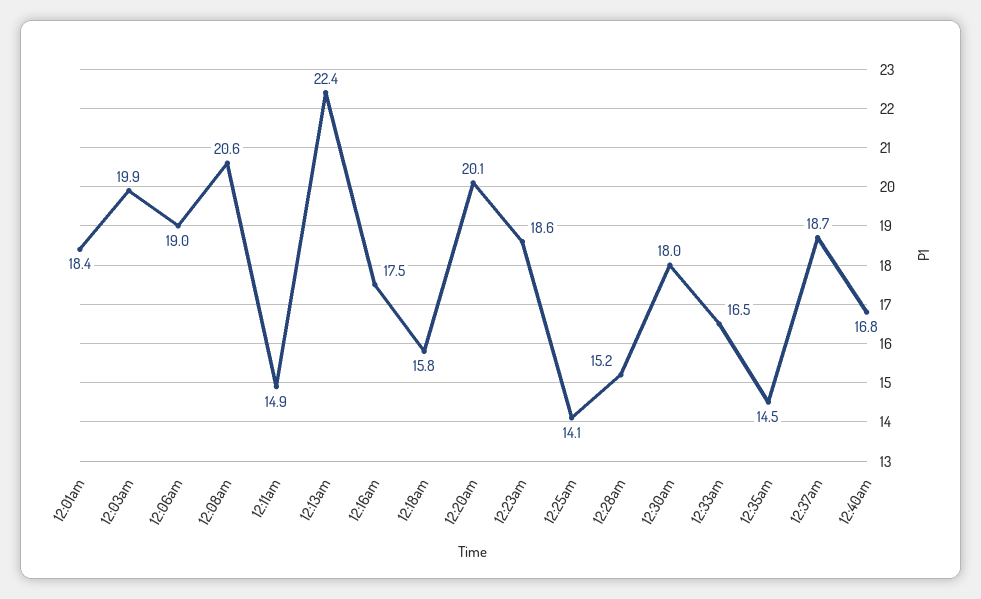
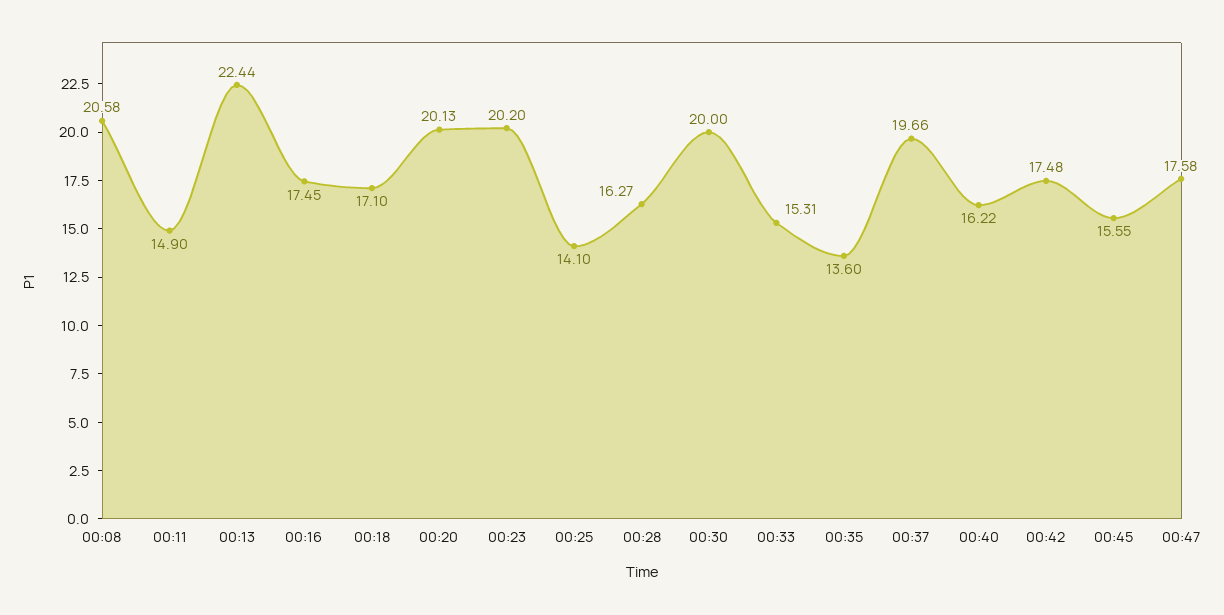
12:01am: 18.4 -> none
12:03am: 19.9 -> none
12:06am: 19 -> none
12:18am: 15.8 -> 17.1
12:23am: 18.6 -> 20.2
12:28am: 15.2 -> 16.27
12:30am: 18 -> 20
12:33am: 16.5 -> 15.31
12:35am: 14.5 -> 13.6
12:37am: 18.7 -> 19.66
12:40am: 16.8 -> 16.22
00:42: none -> 17.48
00:45: none -> 15.55
00:47: none -> 17.58

